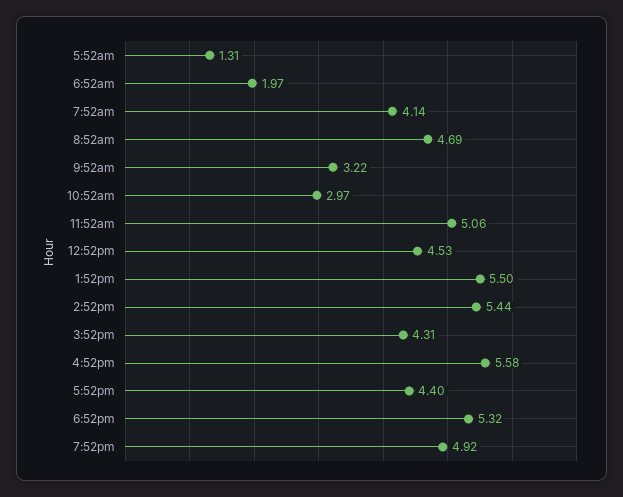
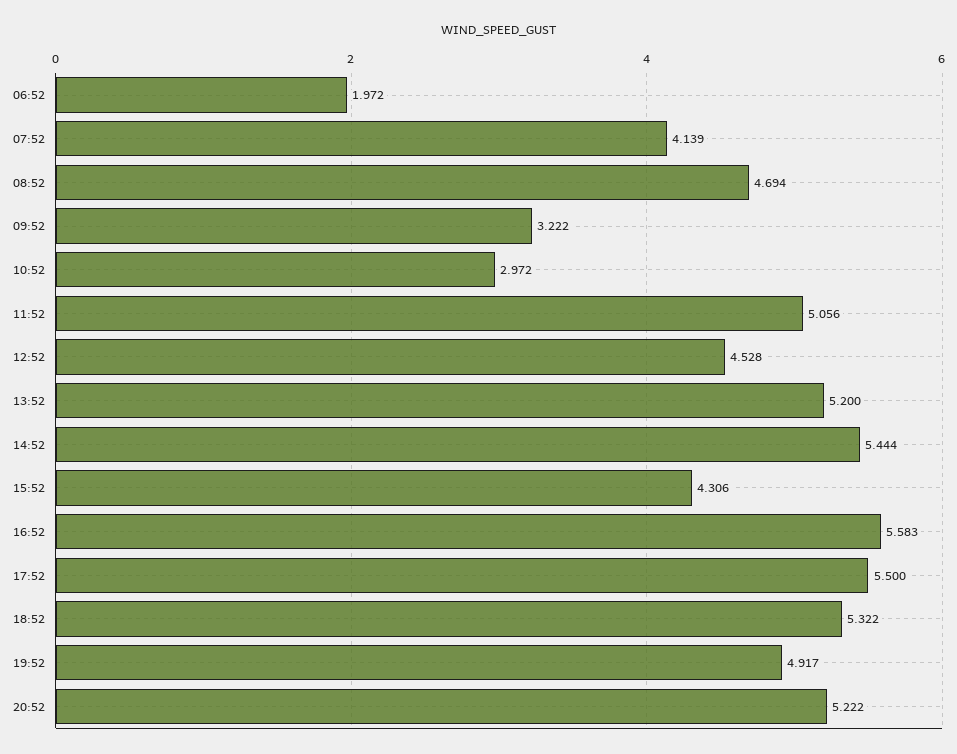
5:52am: 1.31 -> none
1:52pm: 5.5 -> 5.2
5:52pm: 4.4 -> 5.5
20:52: none -> 5.222

